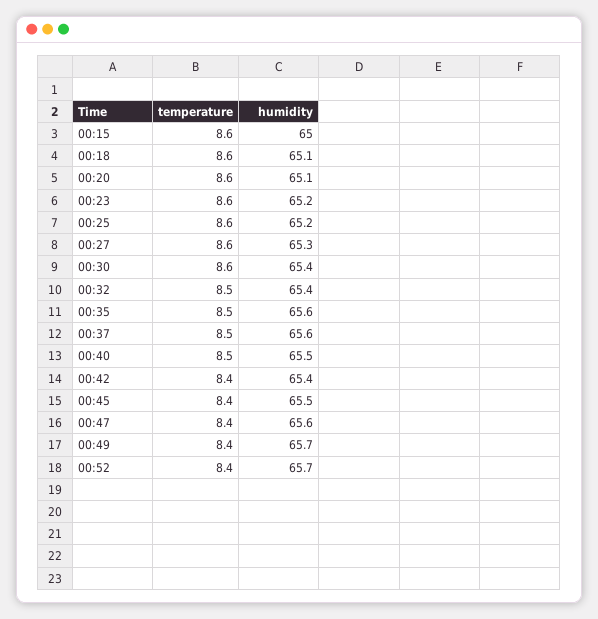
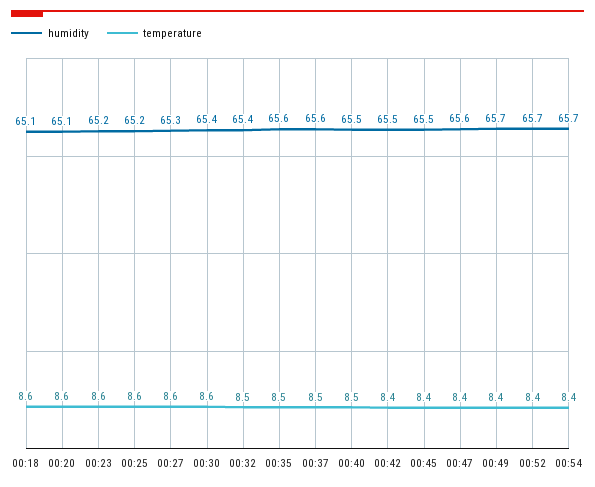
temperature, 00:15: 8.6 -> none
humidity, 00:15: 65 -> none
humidity, 00:42: 65.4 -> 65.5
humidity, 00:54: none -> 65.7
temperature, 00:54: none -> 8.4

